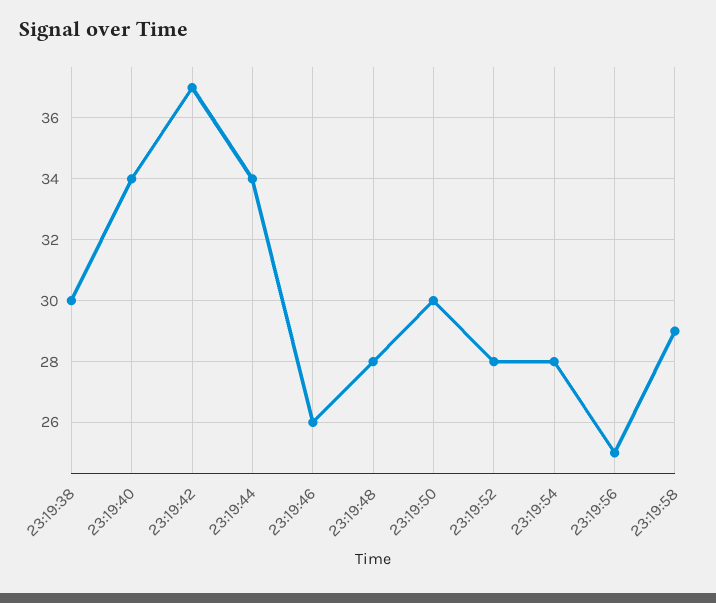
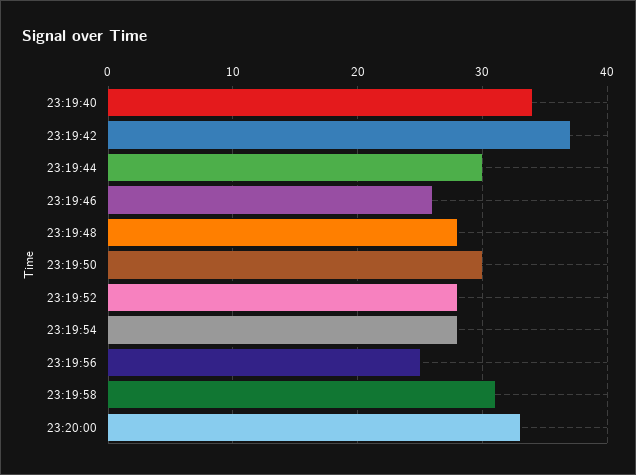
23:19:38: 30 -> none
23:19:44: 34 -> 30
23:19:58: 29 -> 31
23:20:00: none -> 33

